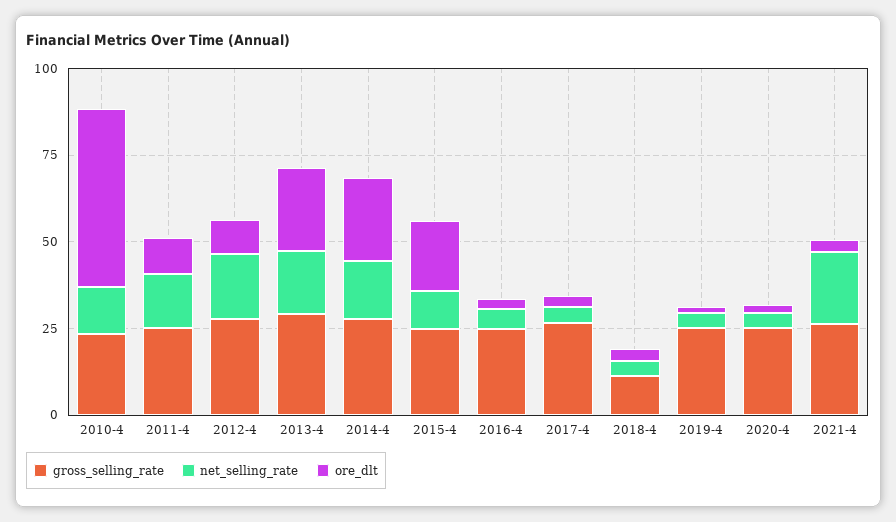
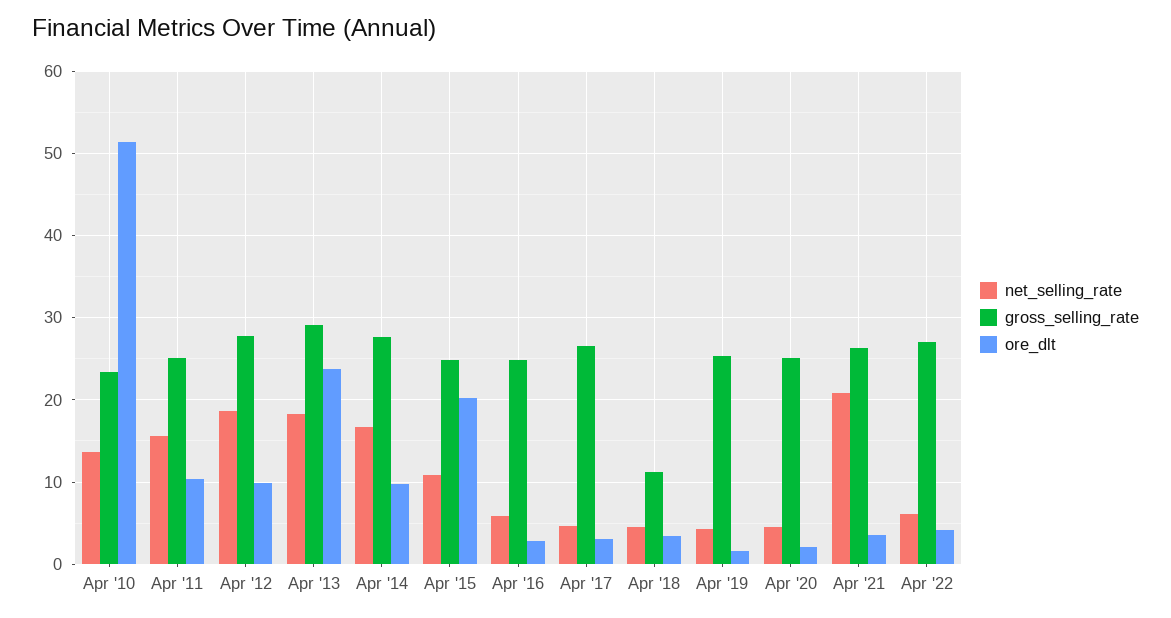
ore_dlt, 2014-4: 25 -> 10
net_selling_rate, Apr '22: none -> 6
gross_selling_rate, Apr '22: none -> 27
ore_dlt, Apr '22: none -> 4

